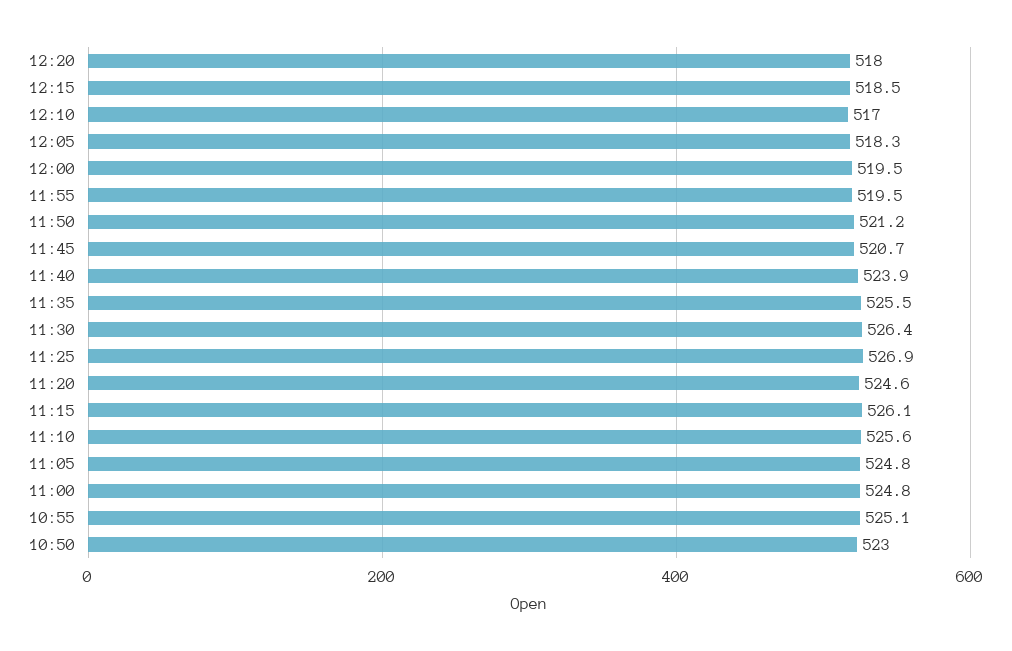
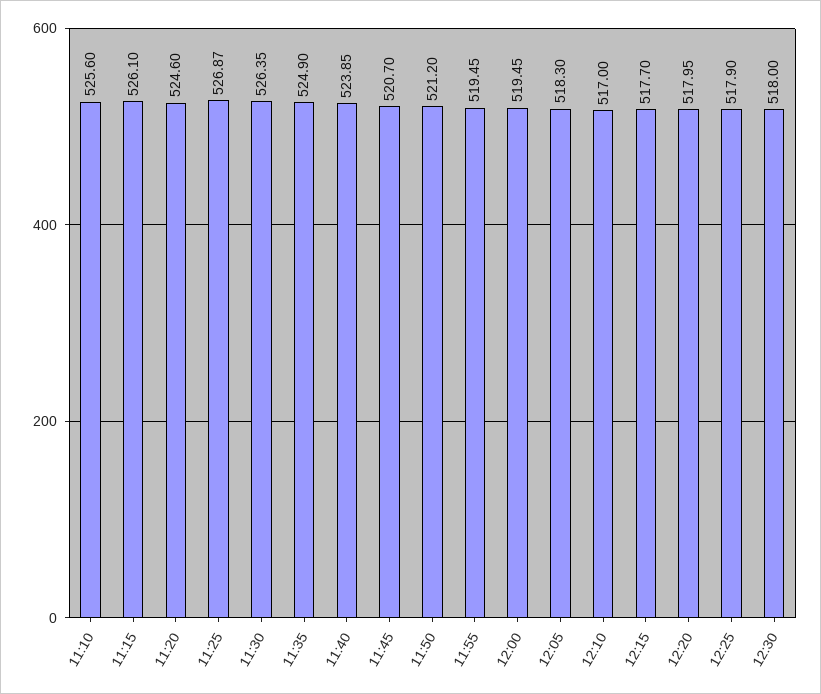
12:15: 518.5 -> 517.7
11:35: 525.5 -> 524.9
11:05: 524.8 -> none
11:00: 524.8 -> none
10:55: 525.1 -> none
10:50: 523 -> none
12:25: none -> 517.9
12:30: none -> 518

